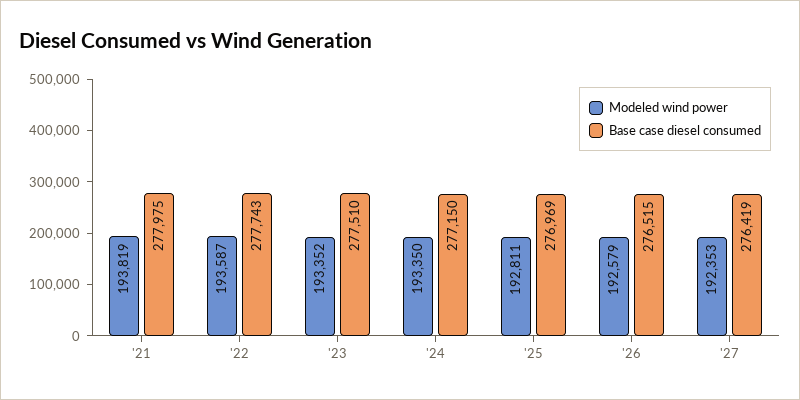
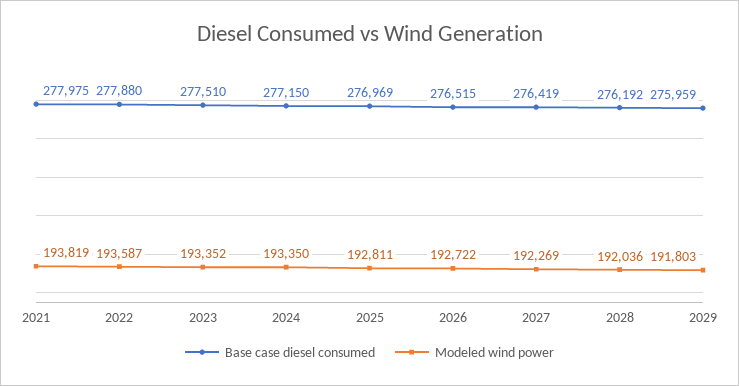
Base case diesel consumed, '22: 277743 -> 277880
Modeled wind power, '26: 192579 -> 192722
Modeled wind power, '27: 192353 -> 192269
Base case diesel consumed, 2028: none -> 276192
Modeled wind power, 2028: none -> 192036
Base case diesel consumed, 2029: none -> 275959
Modeled wind power, 2029: none -> 191803

